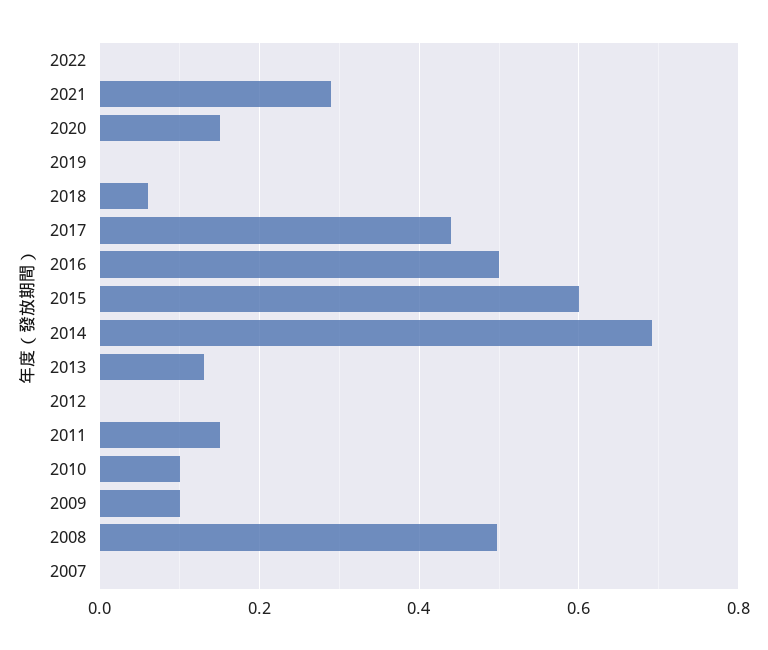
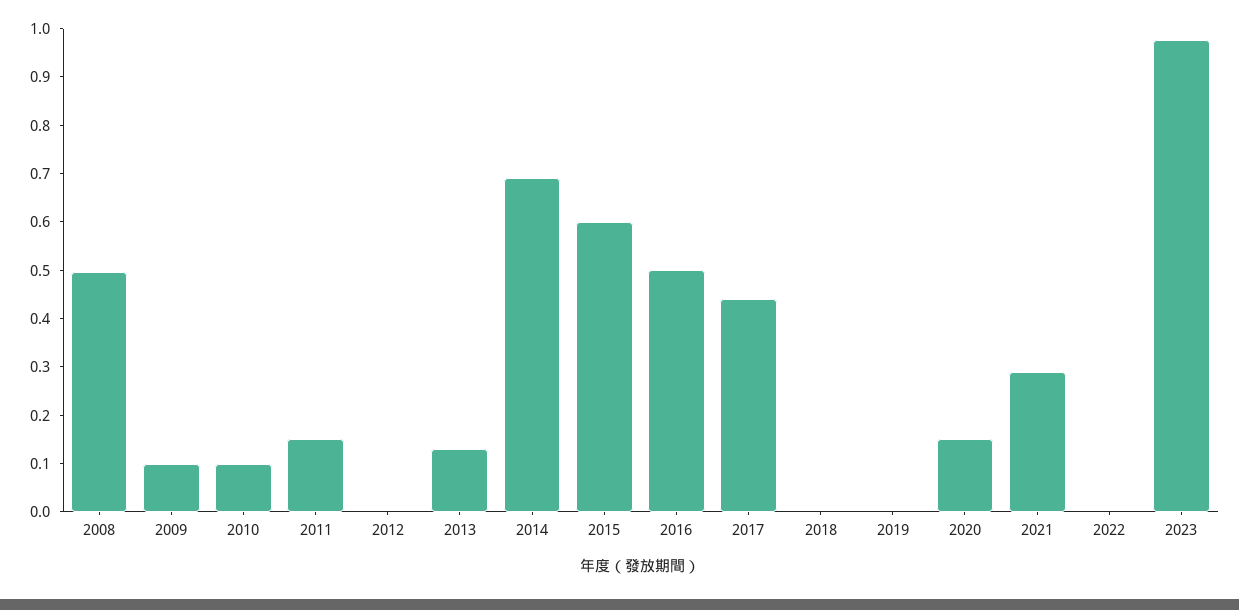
2018: 0.06 -> 0
2007: 0 -> none
2023: none -> 0.98

